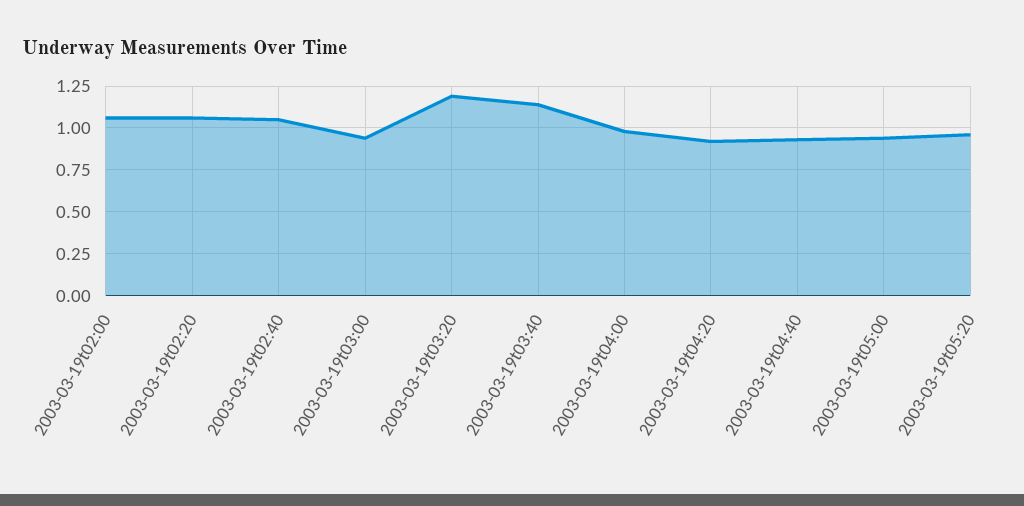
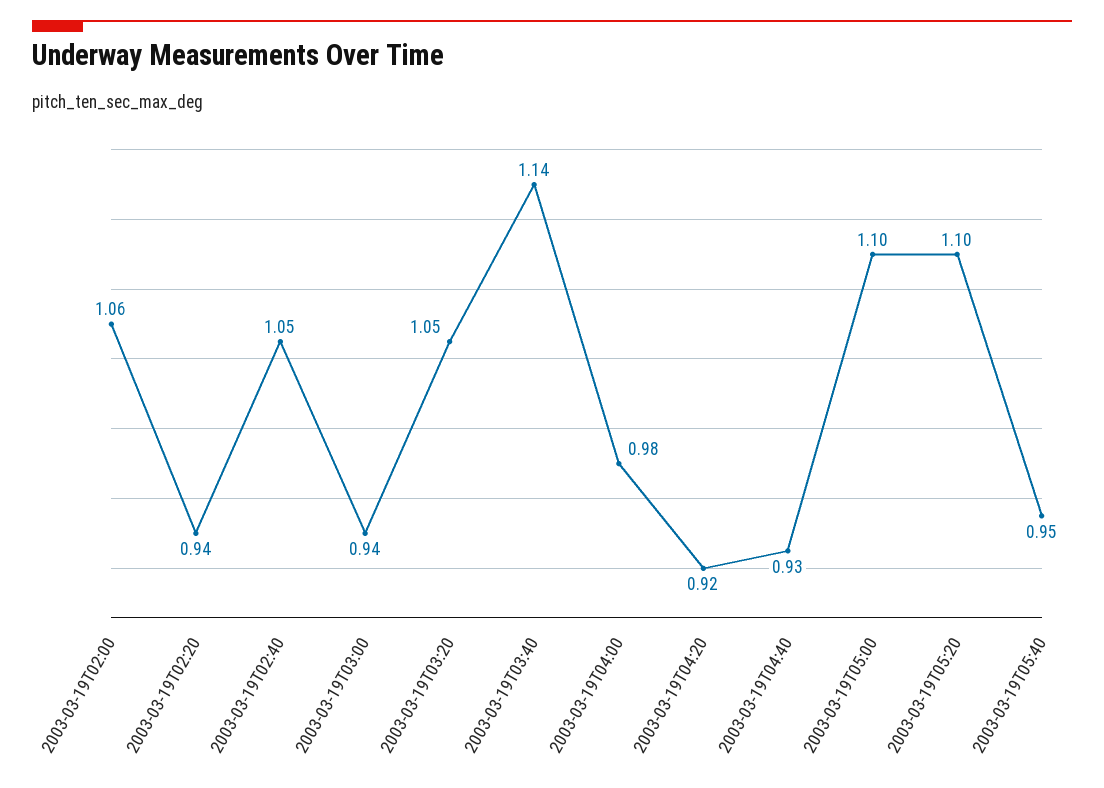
2003-03-19t02:20: 1.05 -> 0.94
2003-03-19t03:20: 1.2 -> 1.05
2003-03-19t05:00: 0.95 -> 1.1
2003-03-19t05:20: 0.95 -> 1.1
2003-03-19T05:40: none -> 0.95

